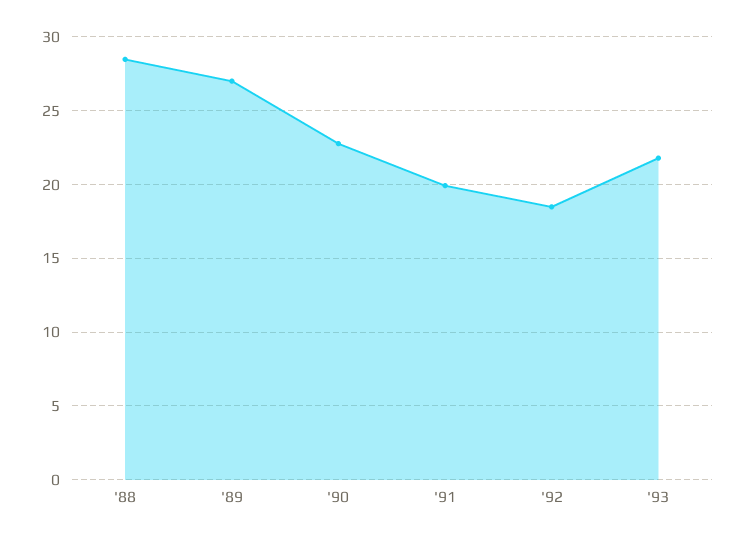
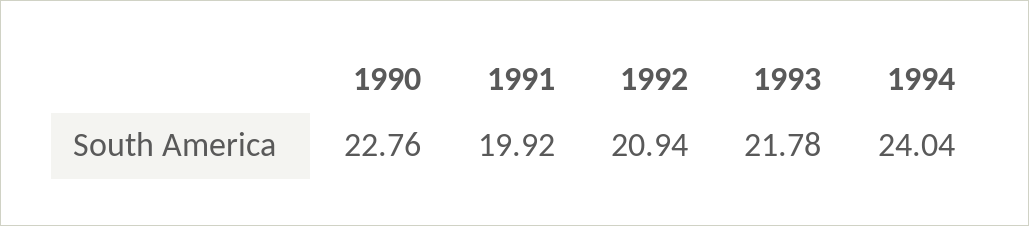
'88: 28.5 -> none
'89: 27 -> none
'92: 18.5 -> 20.94
1994: none -> 24.04

